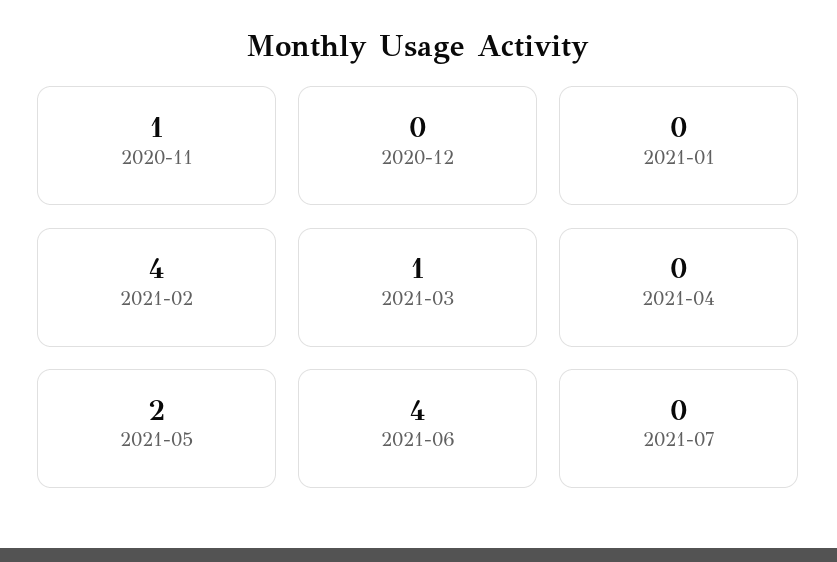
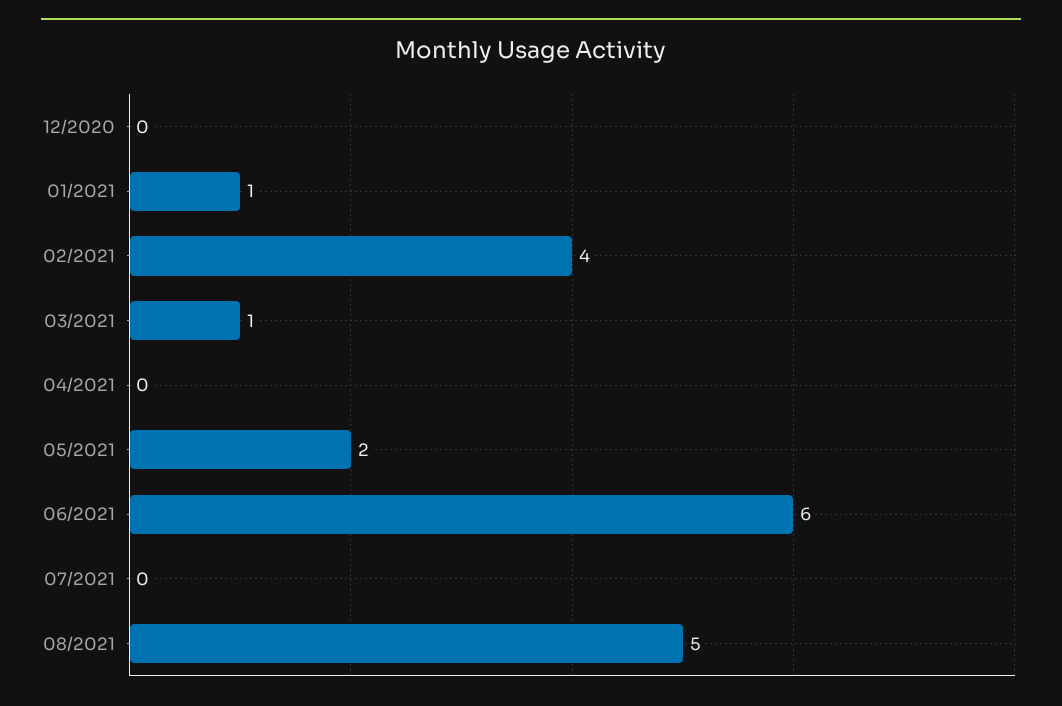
2020-11: 1 -> none
2021-01: 0 -> 1
2021-06: 4 -> 6
08/2021: none -> 5

